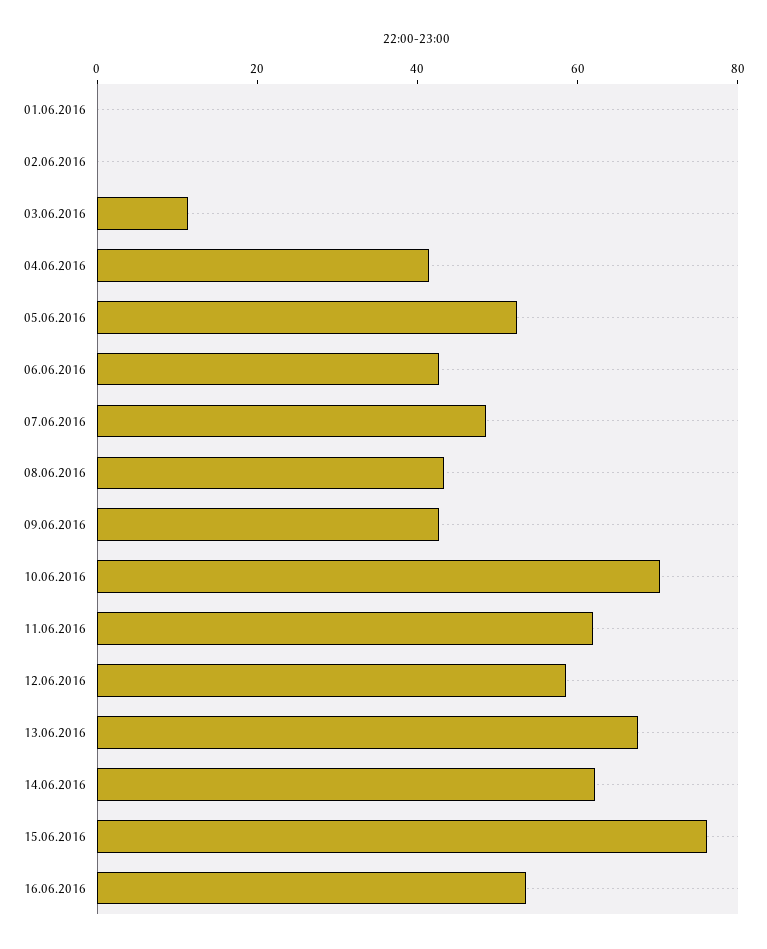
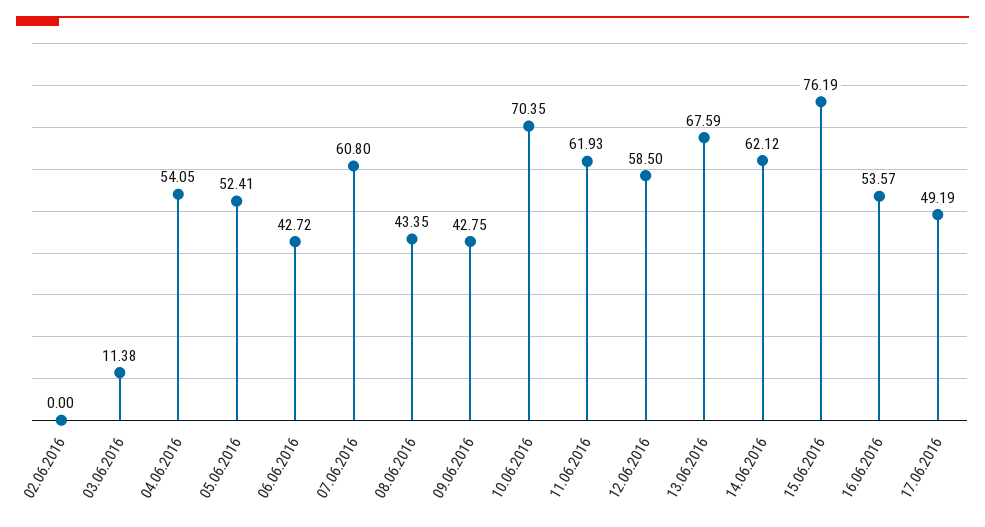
01.06.2016: 0 -> none
04.06.2016: 40 -> 54.05
07.06.2016: 50 -> 60.8
17.06.2016: none -> 49.19

